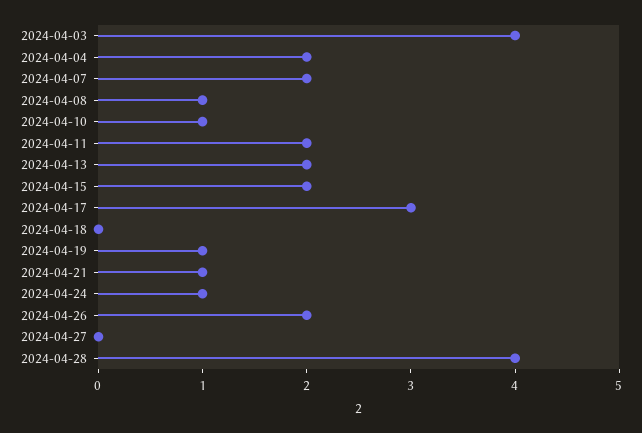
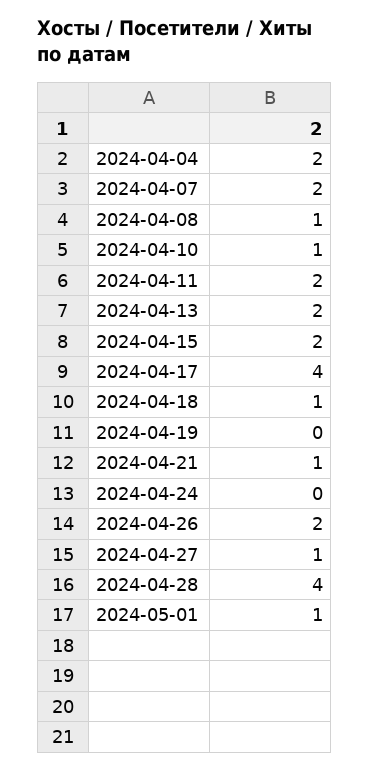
2024-04-03: 4 -> none
2024-04-17: 3 -> 4
2024-04-18: 0 -> 1
2024-04-19: 1 -> 0
2024-04-24: 1 -> 0
2024-04-27: 0 -> 1
2024-05-01: none -> 1

